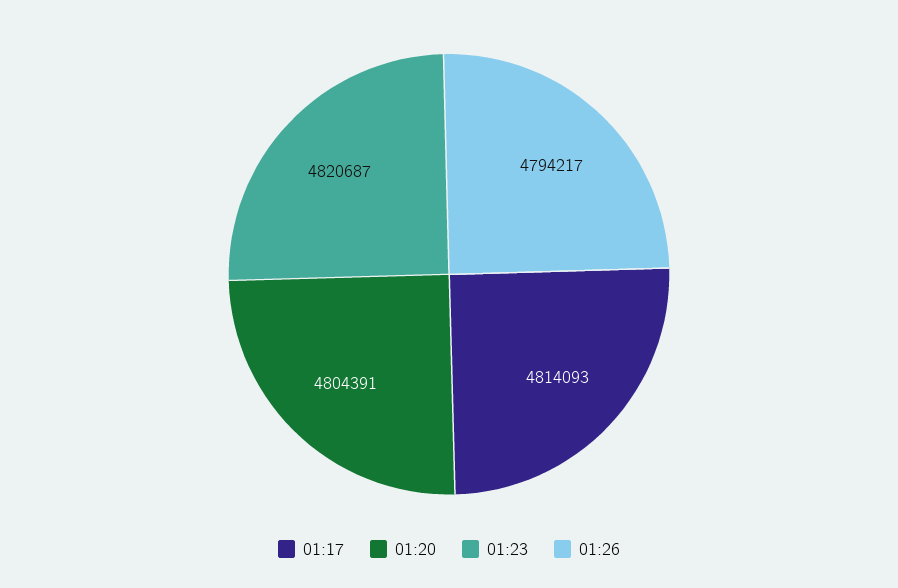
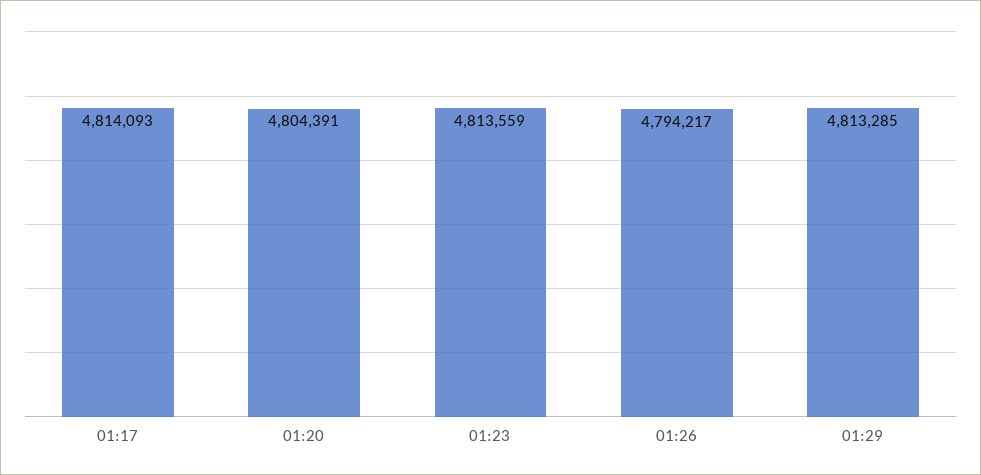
01:23: 4820687 -> 4813559
01:29: none -> 4813285

